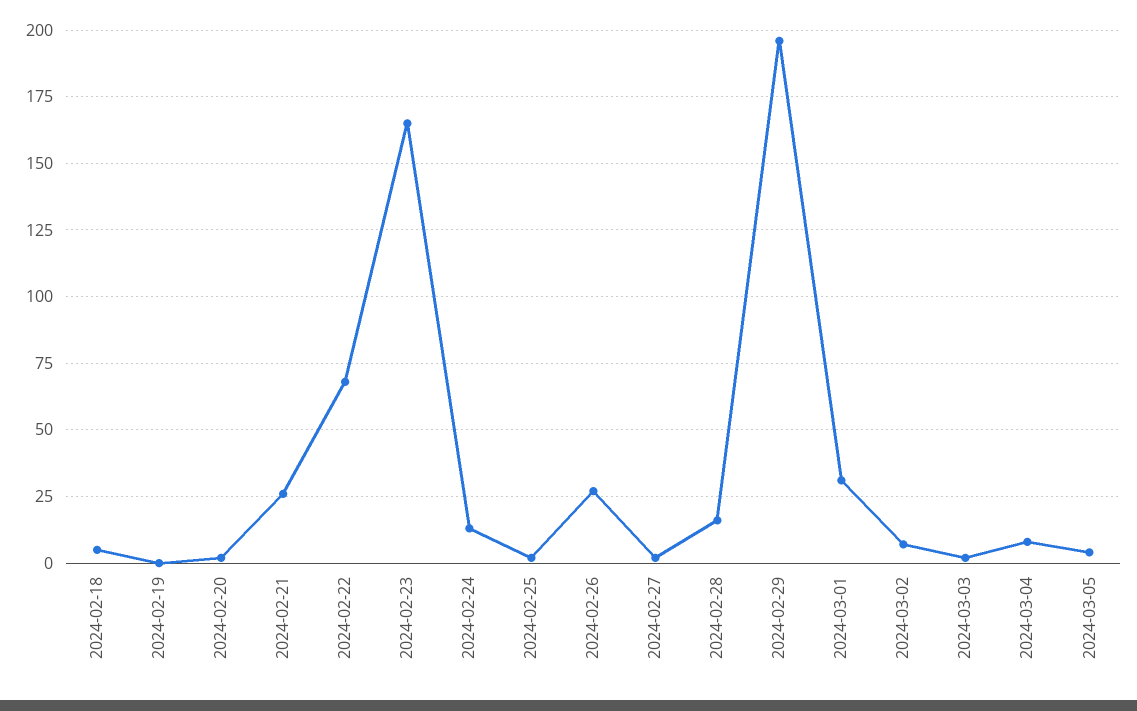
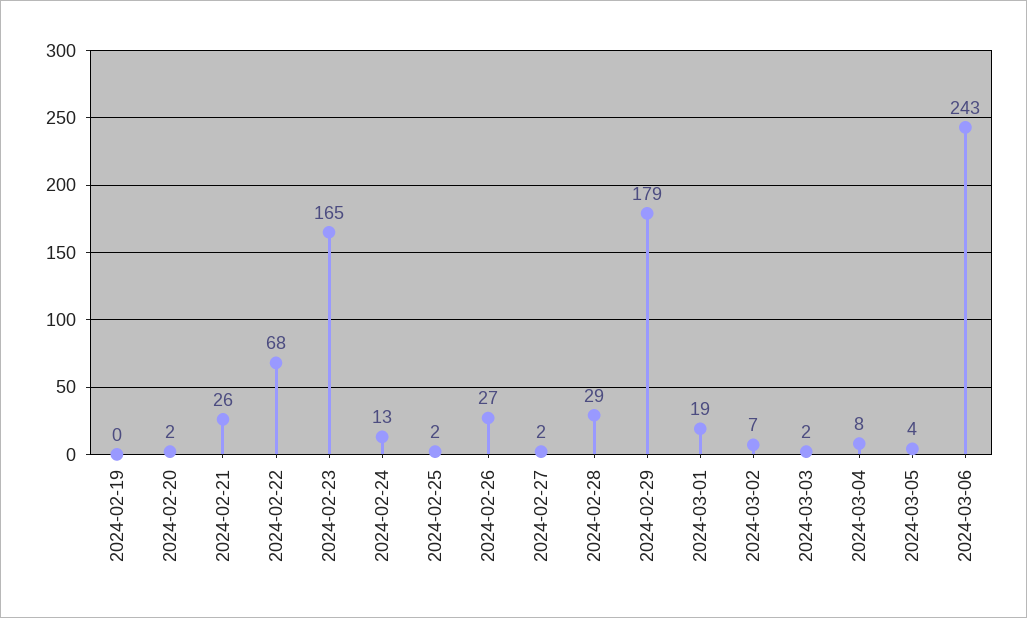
2024-02-18: 5 -> none
2024-02-28: 15 -> 29
2024-02-29: 195 -> 179
2024-03-01: 30 -> 19
2024-03-06: none -> 243

